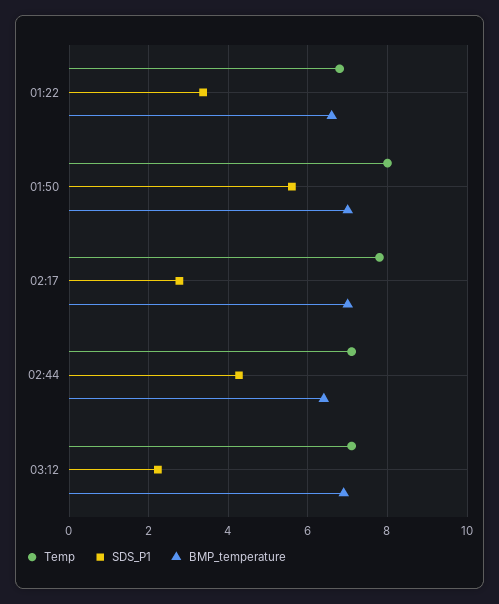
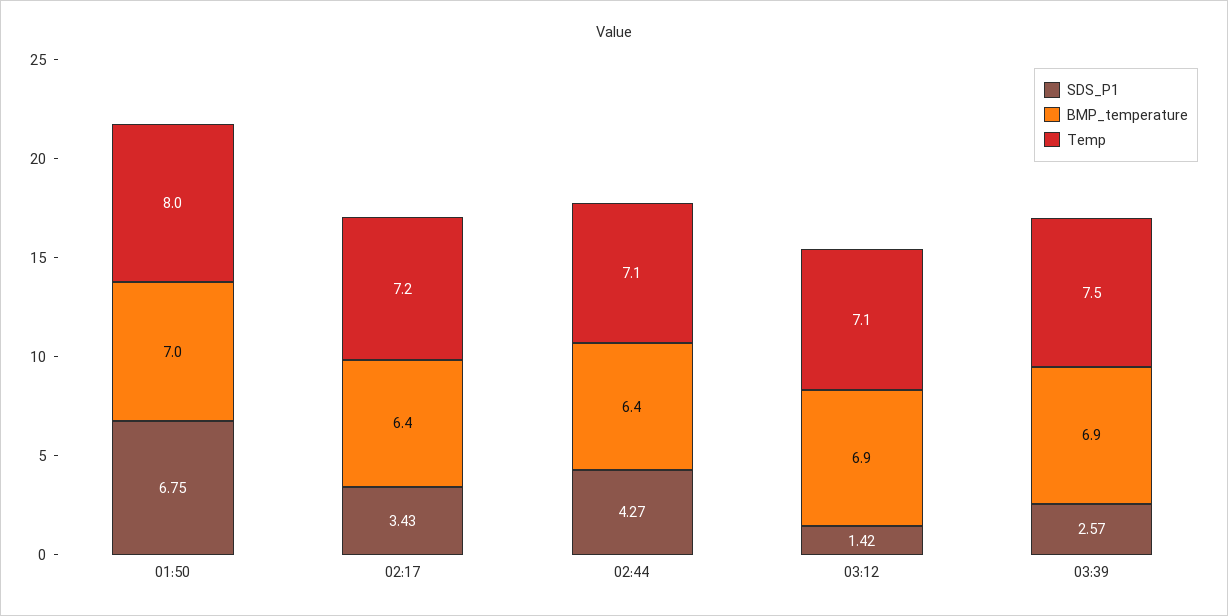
Temp, 01:22: 6.8 -> none
SDS_P1, 01:22: 3.4 -> none
BMP_temperature, 01:22: 6.6 -> none
SDS_P1, 01:50: 5.6 -> 6.75
Temp, 02:17: 7.8 -> 7.2
SDS_P1, 02:17: 2.8 -> 3.43
BMP_temperature, 02:17: 7 -> 6.4
SDS_P1, 03:12: 2.2 -> 1.42
SDS_P1, 03:39: none -> 2.57
BMP_temperature, 03:39: none -> 6.9
Temp, 03:39: none -> 7.5

